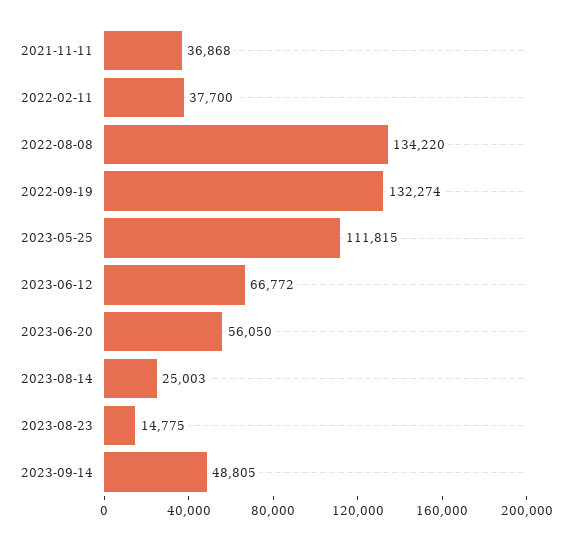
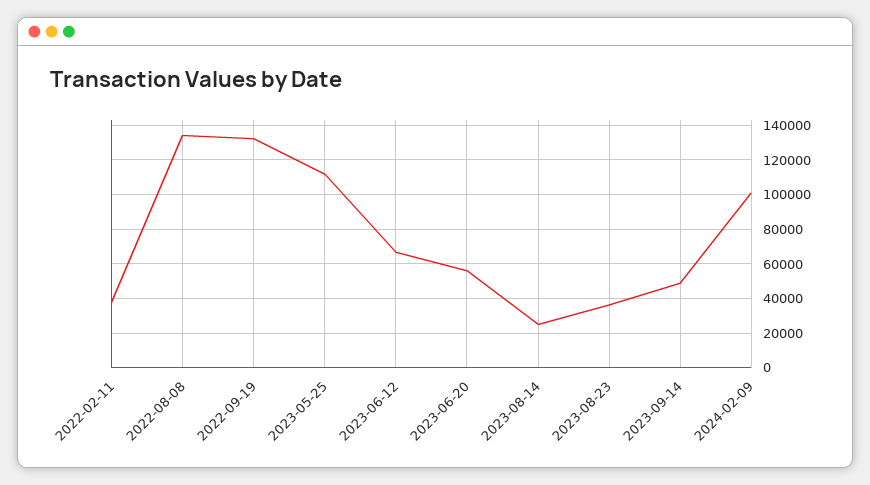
2021-11-11: 36868 -> none
2023-08-23: 14775 -> 35000
2024-02-09: none -> 100000

